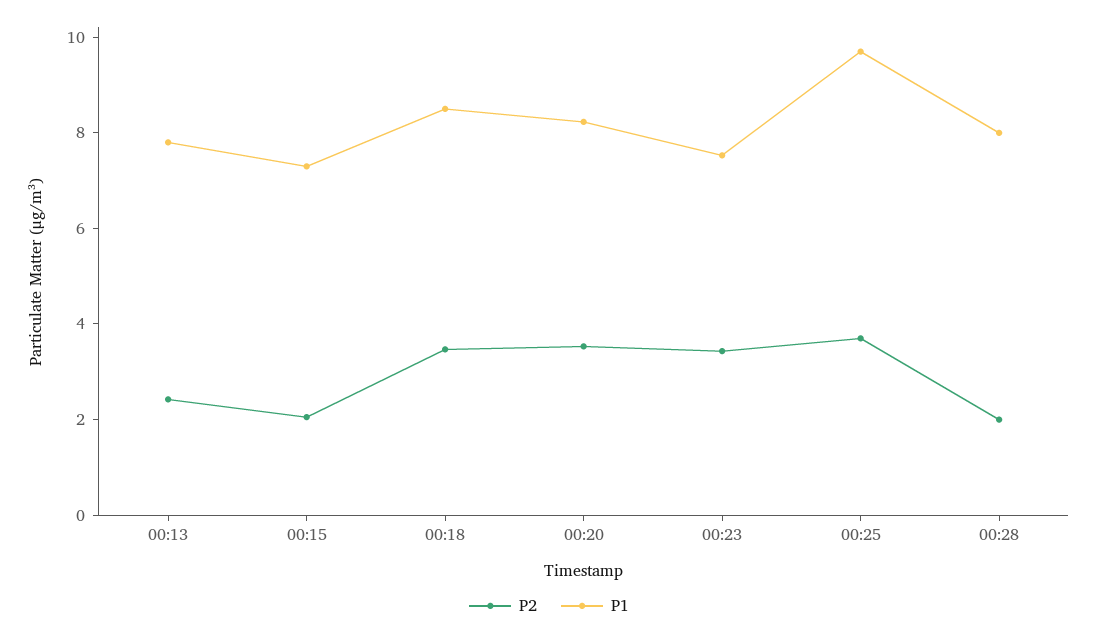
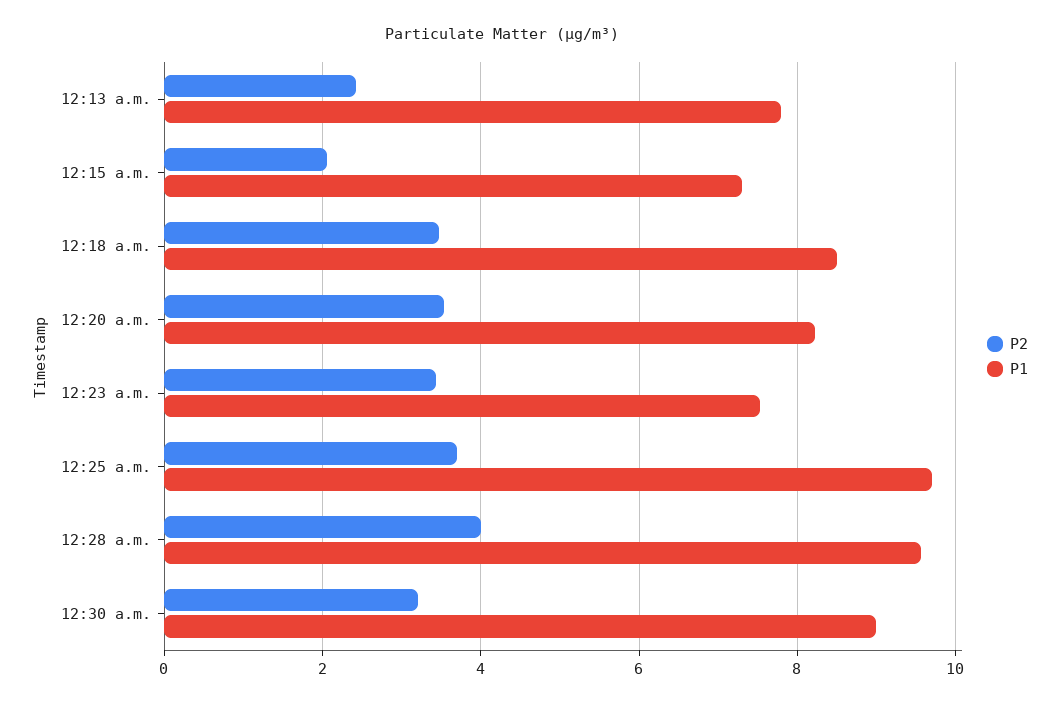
P2, 00:28: 2 -> 4
P1, 00:28: 8 -> 9.6
P2, 12:30 a.m.: none -> 3.2
P1, 12:30 a.m.: none -> 9

